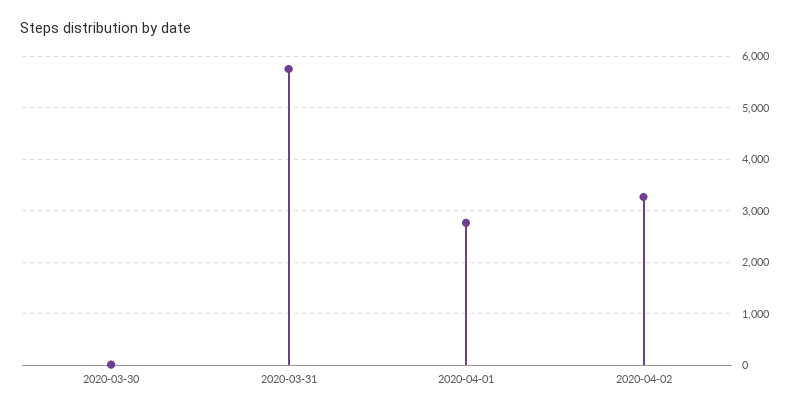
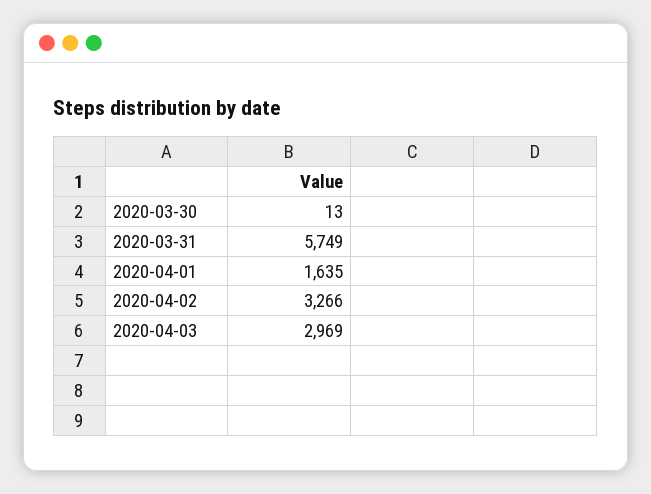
2020-04-01: 2800 -> 1635
2020-04-03: none -> 2969

